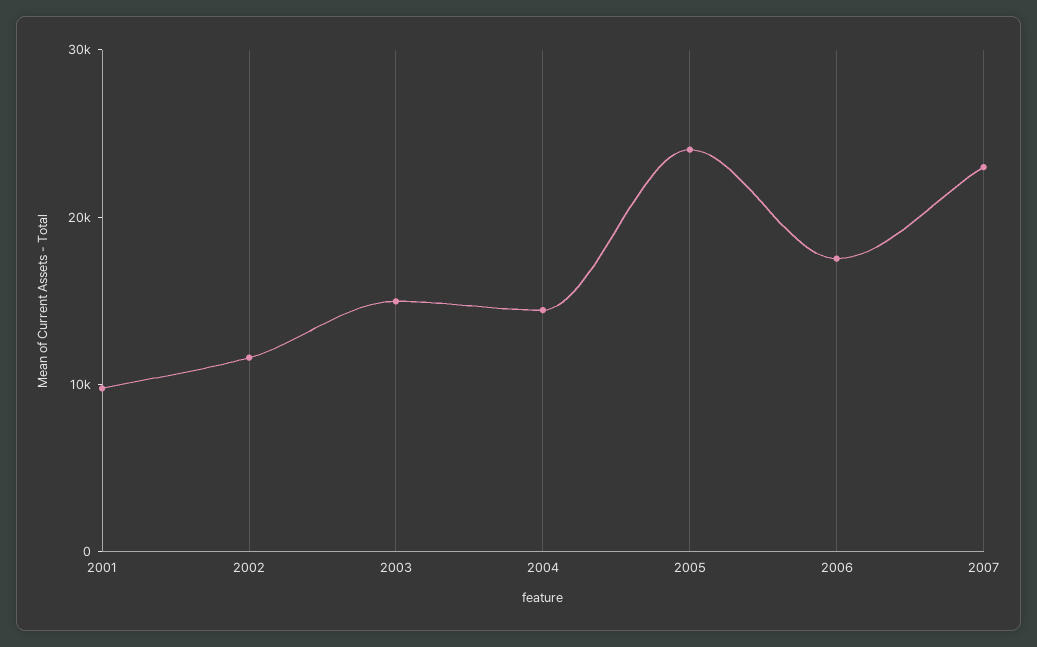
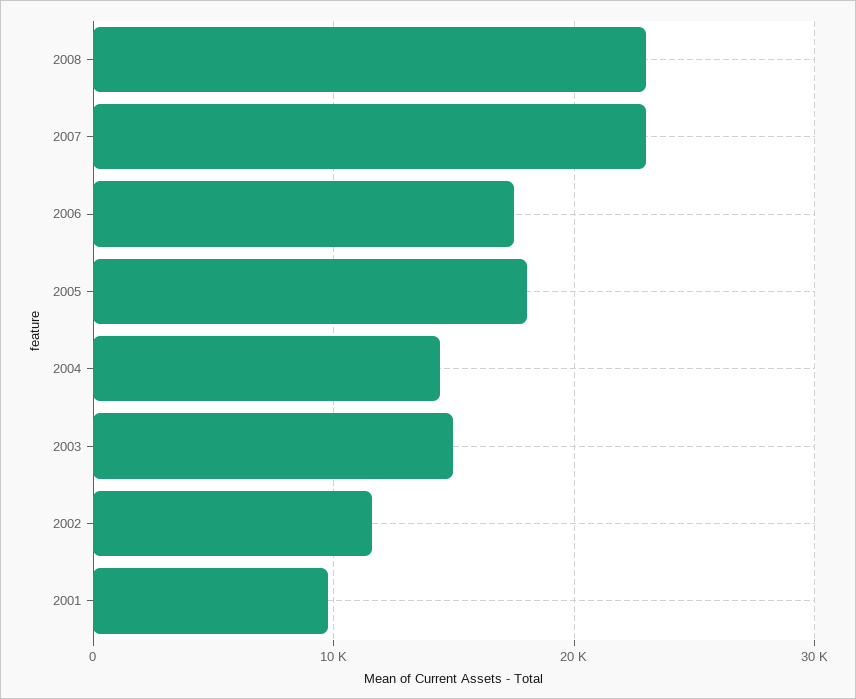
2005: 24000 -> 18000
2008: none -> 23000

